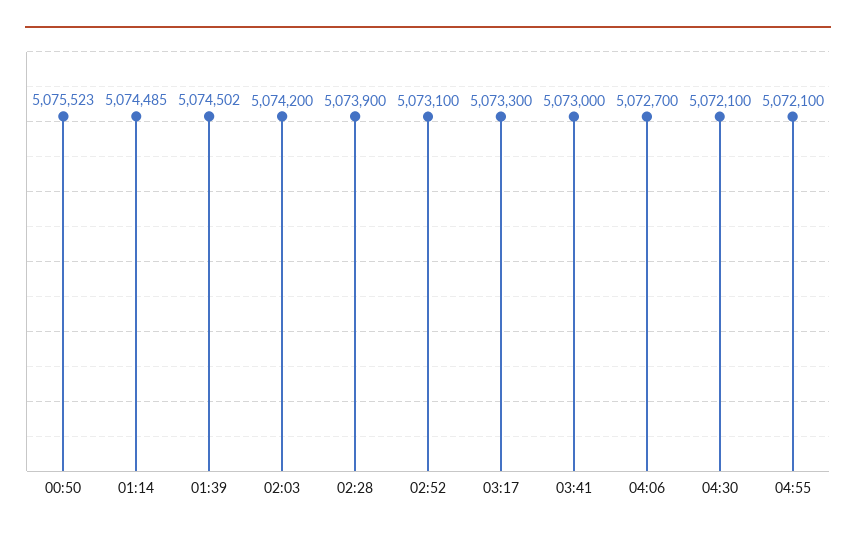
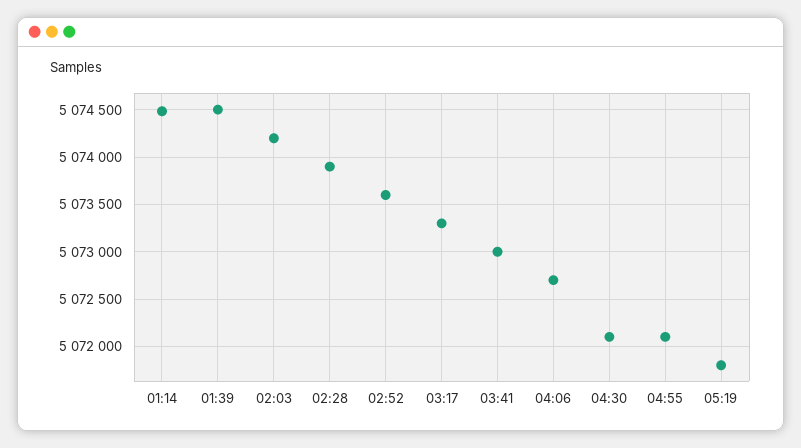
00:50: 5075523 -> none
02:52: 5073100 -> 5073600
05:19: none -> 5071800

